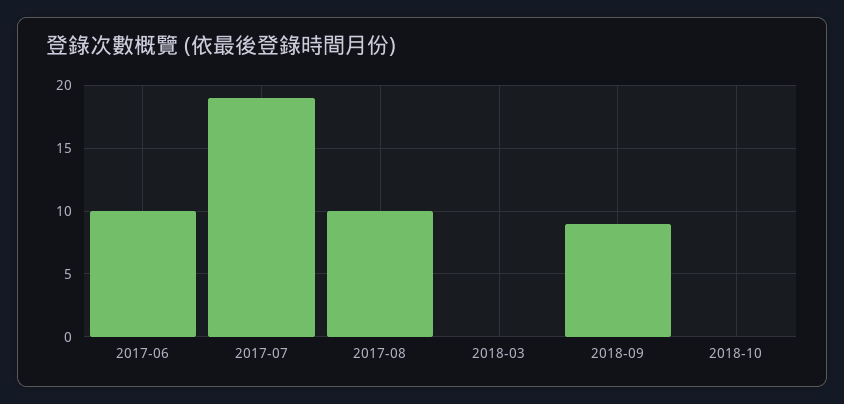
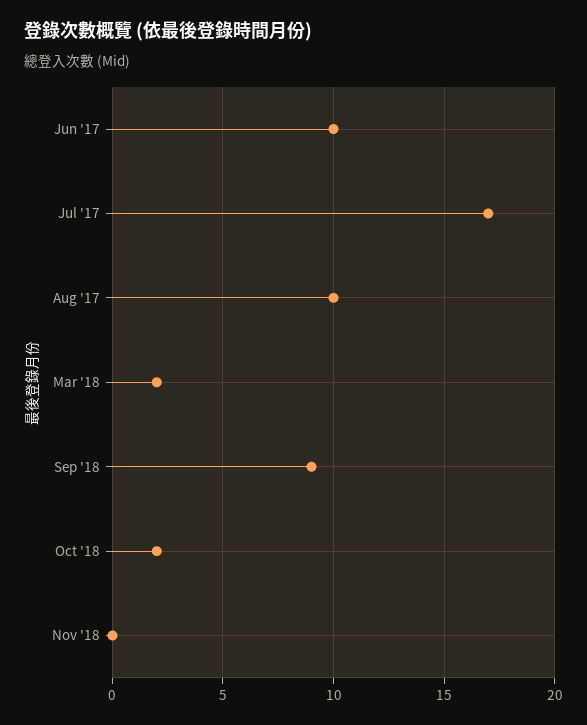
2017-07: 19 -> 17
2018-03: 0 -> 2
2018-10: 0 -> 2
Nov '18: none -> 0

